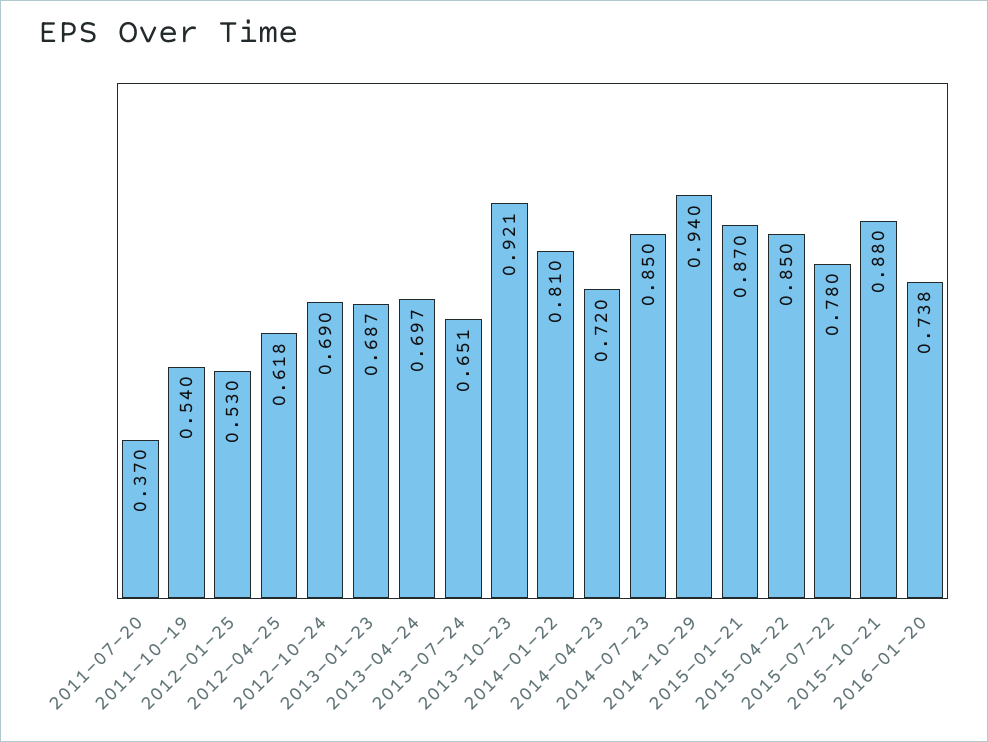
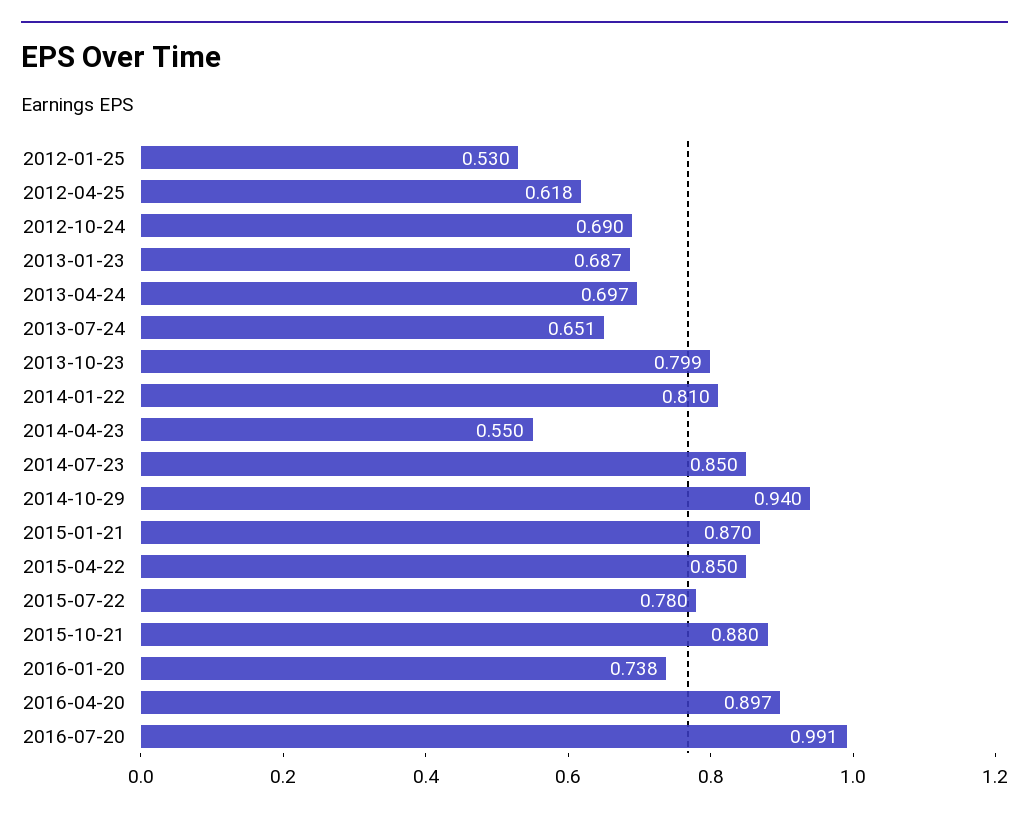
2011-07-20: 0.37 -> none
2011-10-19: 0.54 -> none
2013-10-23: 0.921 -> 0.799
2014-04-23: 0.72 -> 0.55
2016-04-20: none -> 0.897
2016-07-20: none -> 0.991

